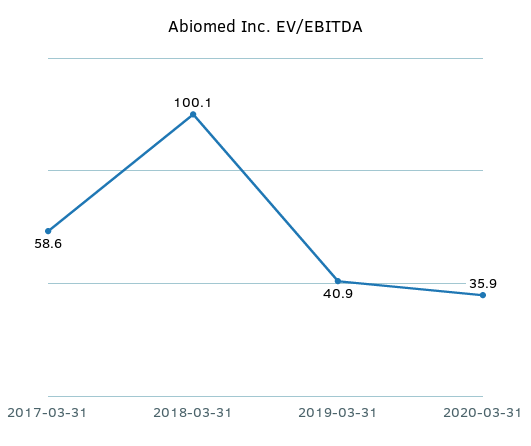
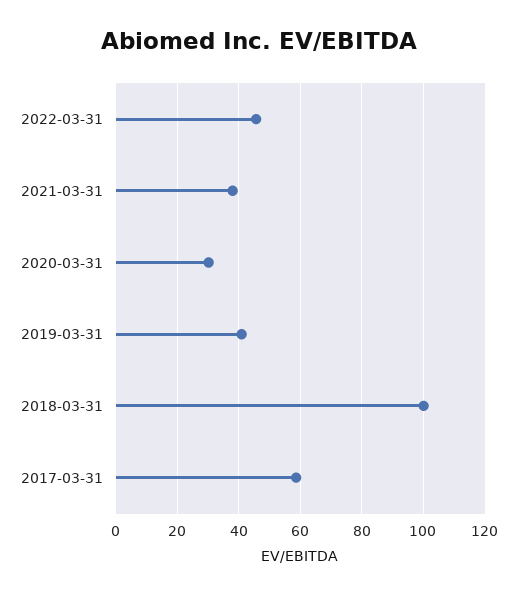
2020-03-31: 35.9 -> 30
2022-03-31: none -> 46
2021-03-31: none -> 38

